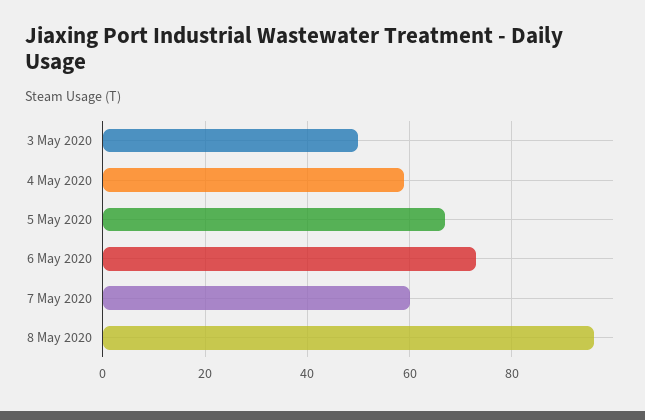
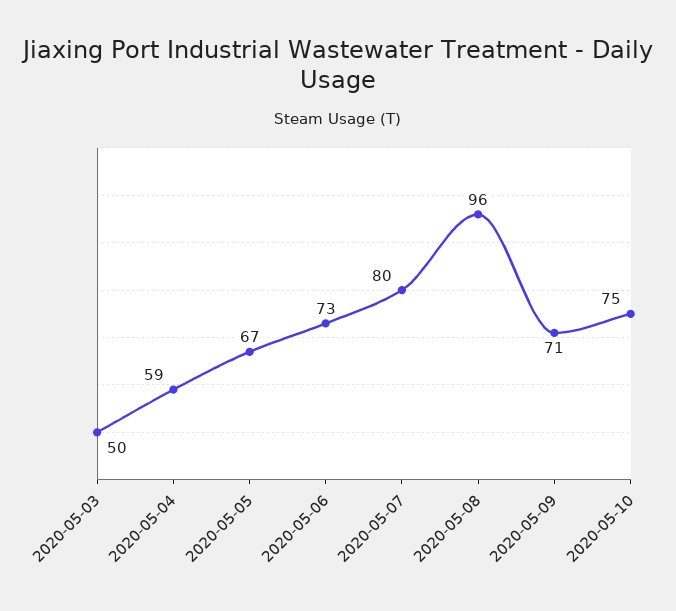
7 May 2020: 60 -> 80
2020-05-09: none -> 71
2020-05-10: none -> 75

